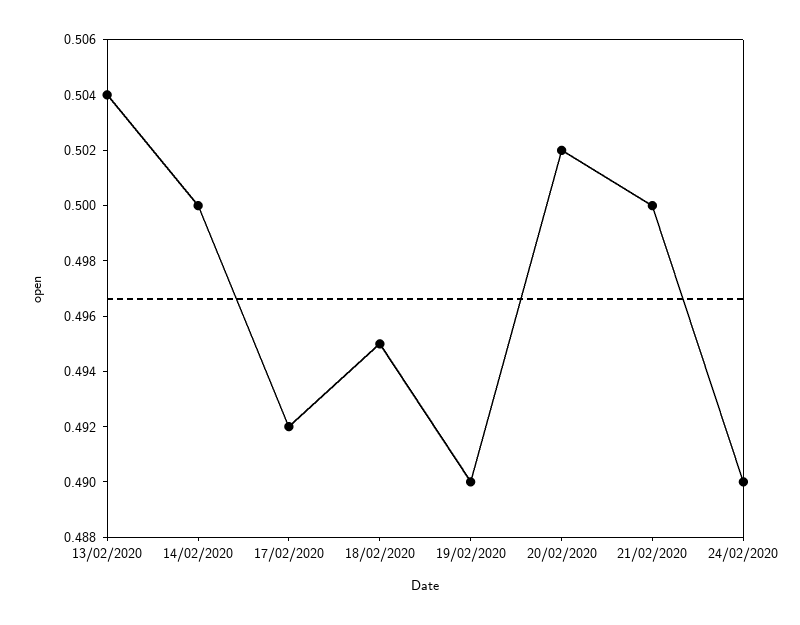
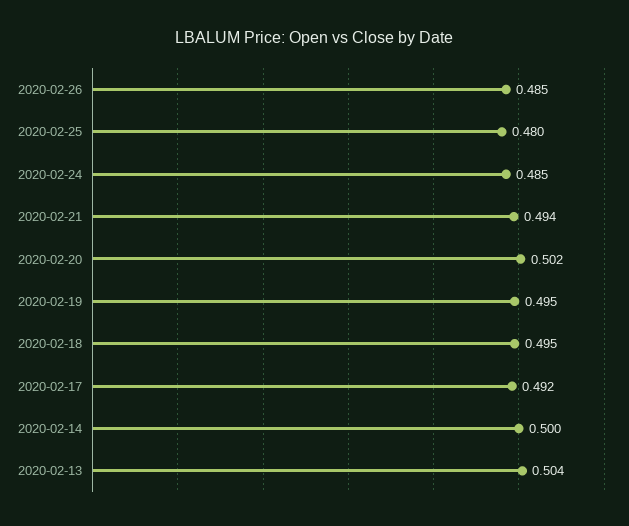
19/02/2020: 0.49 -> 0.495
21/02/2020: 0.5 -> 0.494
24/02/2020: 0.49 -> 0.485
2020-02-26: none -> 0.485
2020-02-25: none -> 0.48

